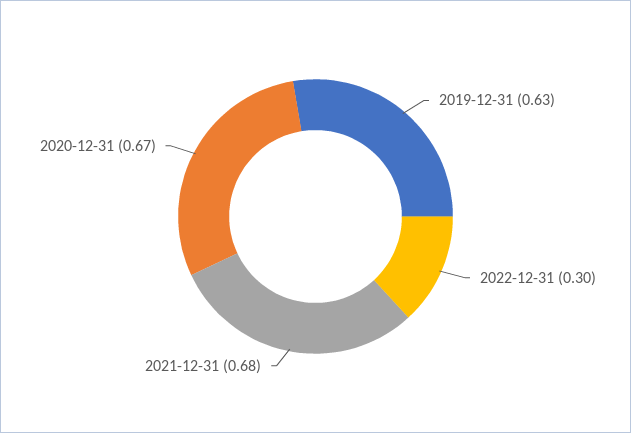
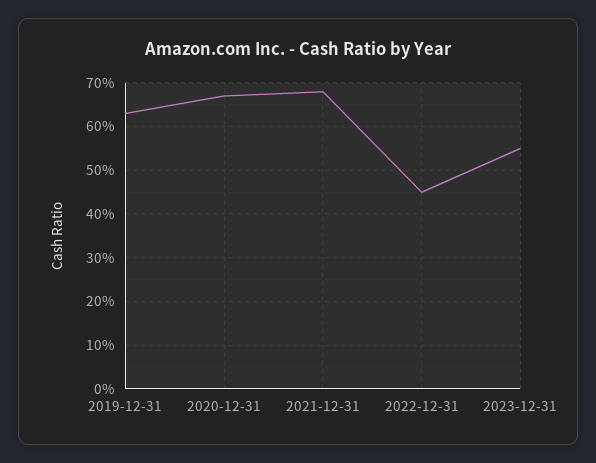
2022-12-31: 0.3 -> 0.45
2023-12-31: none -> 0.55

